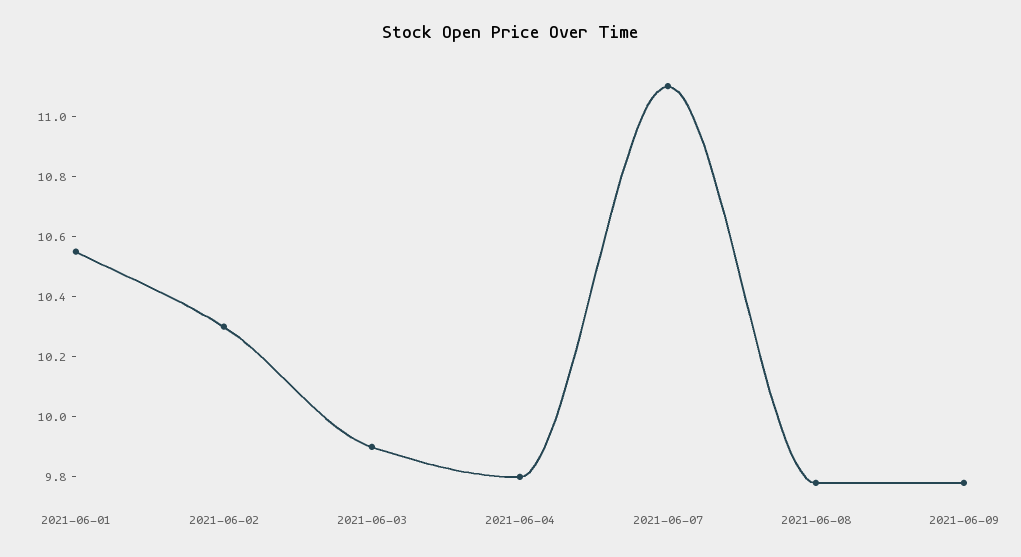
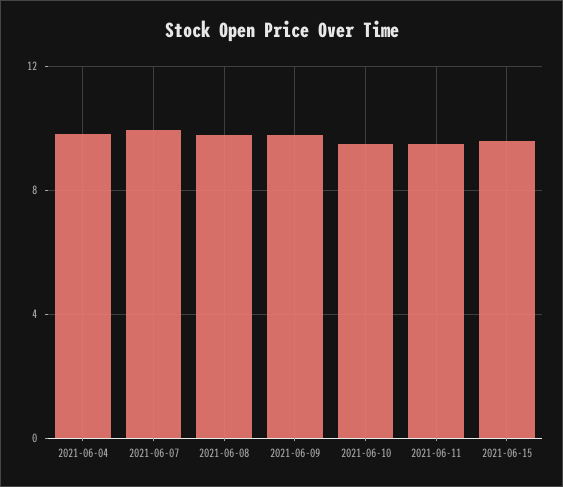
2021-06-01: 10.55 -> none
2021-06-02: 10.3 -> none
2021-06-03: 9.9 -> none
2021-06-07: 11.1 -> 10
2021-06-10: none -> 9.5
2021-06-11: none -> 9.5
2021-06-15: none -> 9.5

